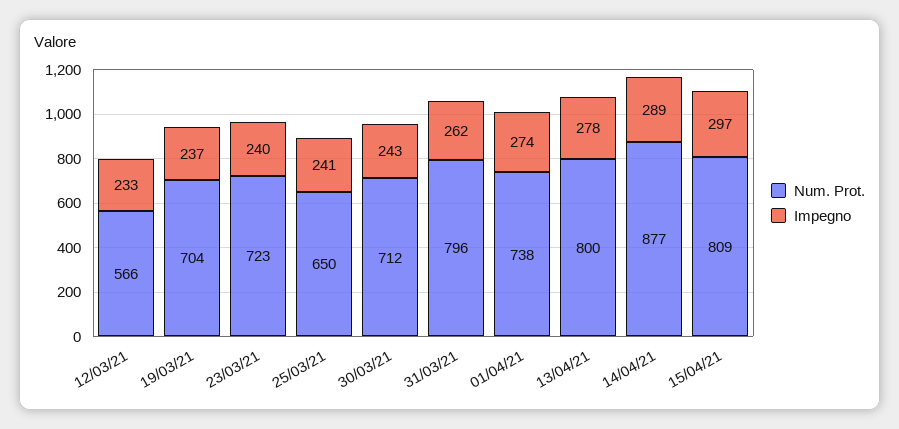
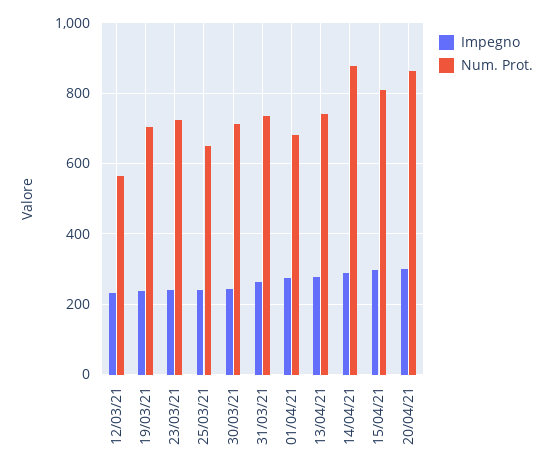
Num. Prot., 31/03/21: 796 -> 740
Num. Prot., 01/04/21: 738 -> 680
Num. Prot., 13/04/21: 800 -> 740
Impegno, 20/04/21: none -> 300
Num. Prot., 20/04/21: none -> 860

